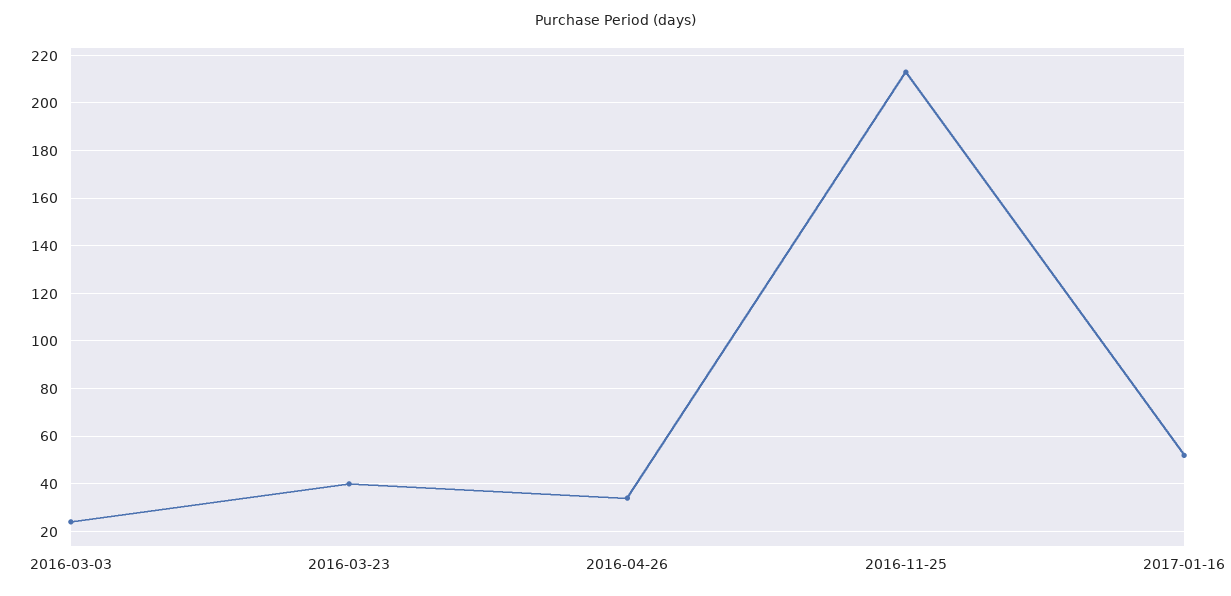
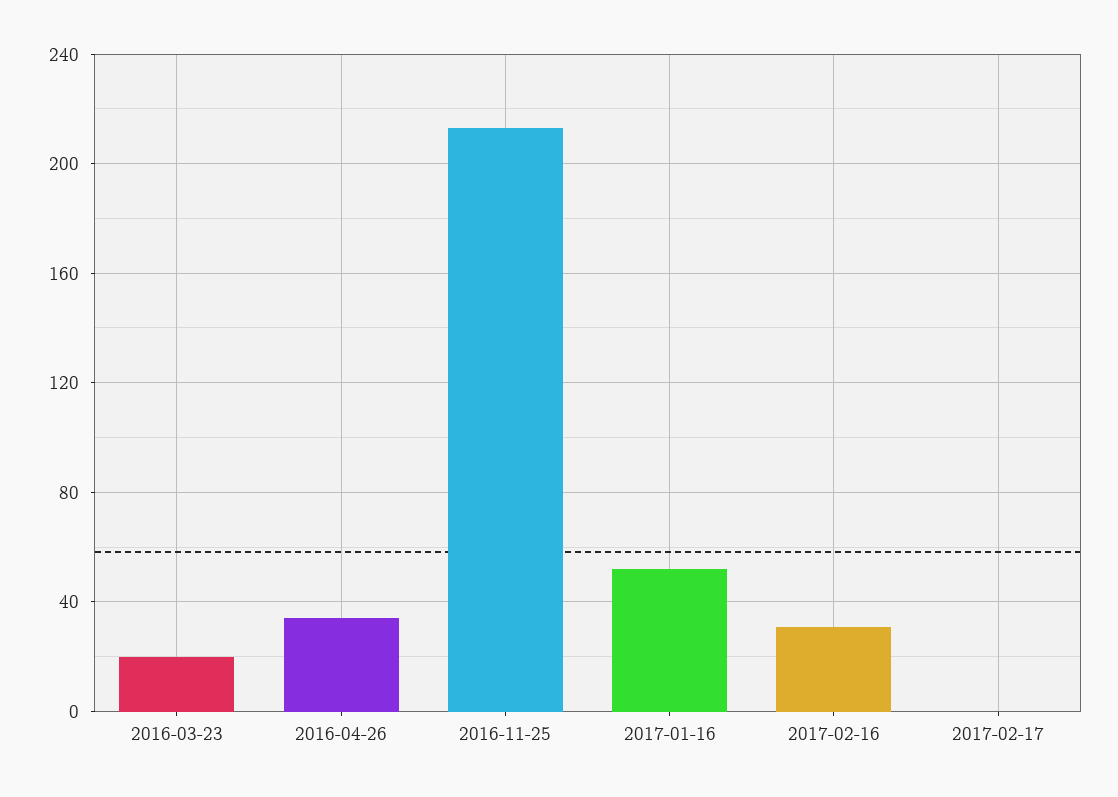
2016-03-03: 25 -> none
2016-03-23: 40 -> 20
2017-02-16: none -> 30
2017-02-17: none -> 0

